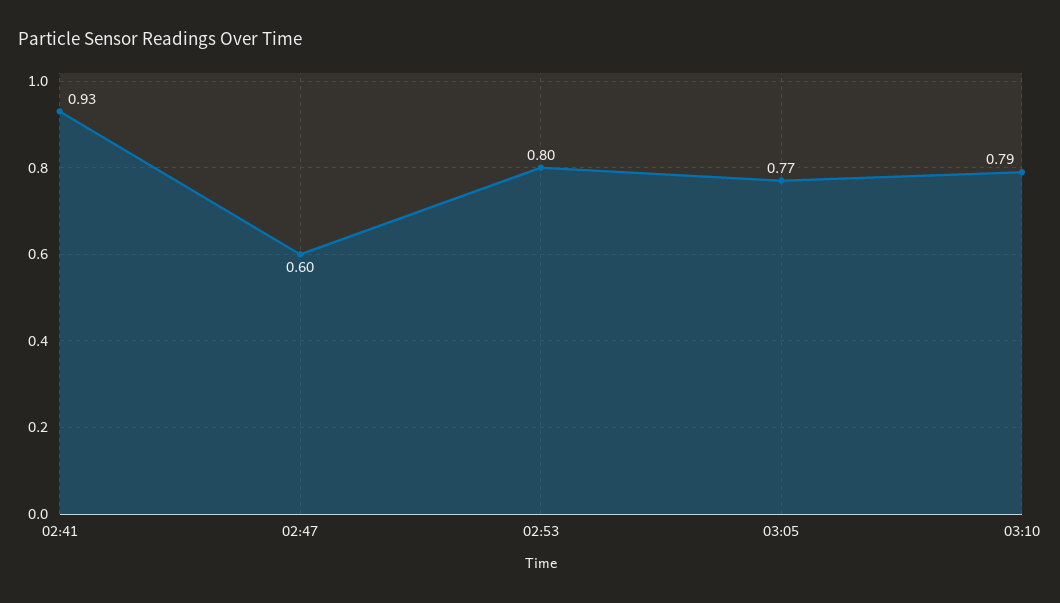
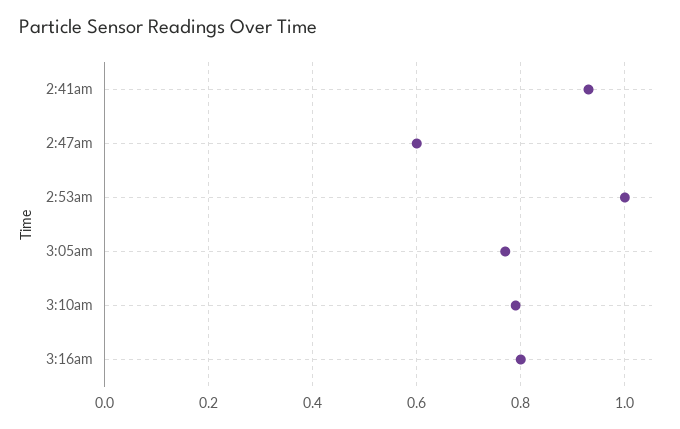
02:53: 0.8 -> 1
3:16am: none -> 0.8

